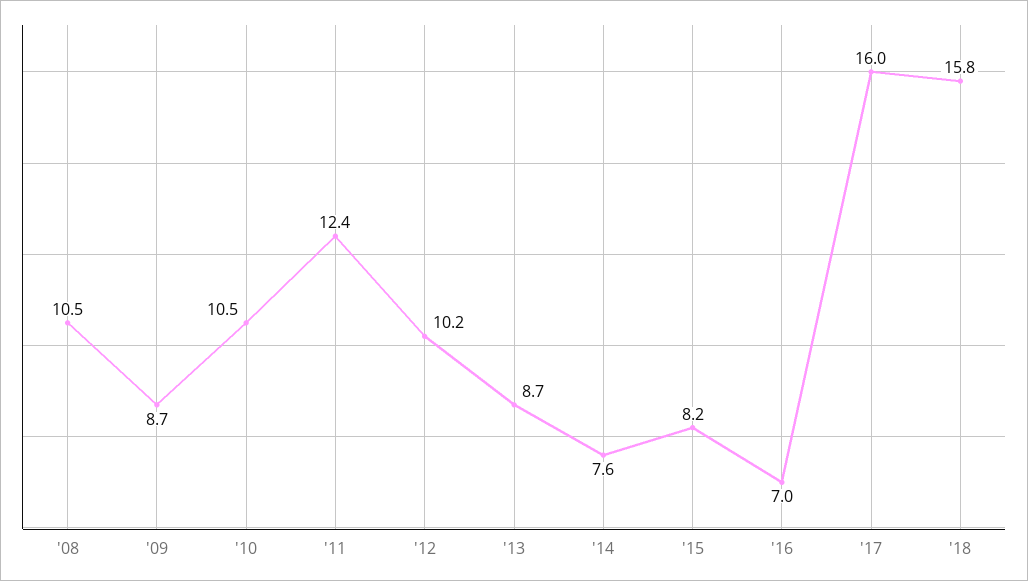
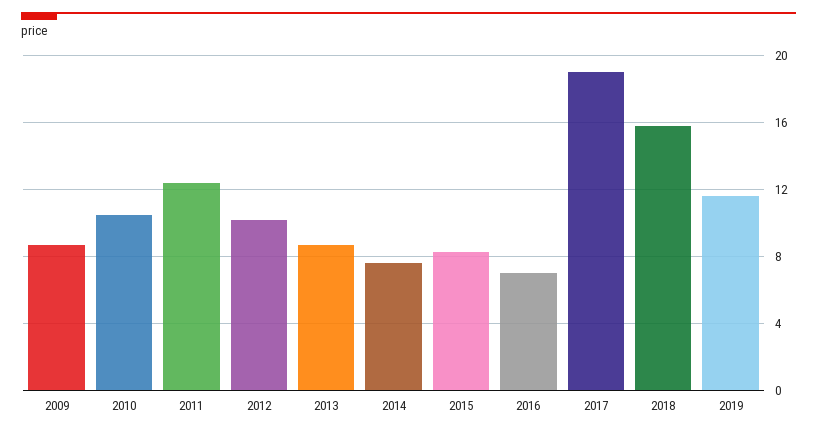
'08: 10.5 -> none
'17: 16 -> 19
2019: none -> 11.5

